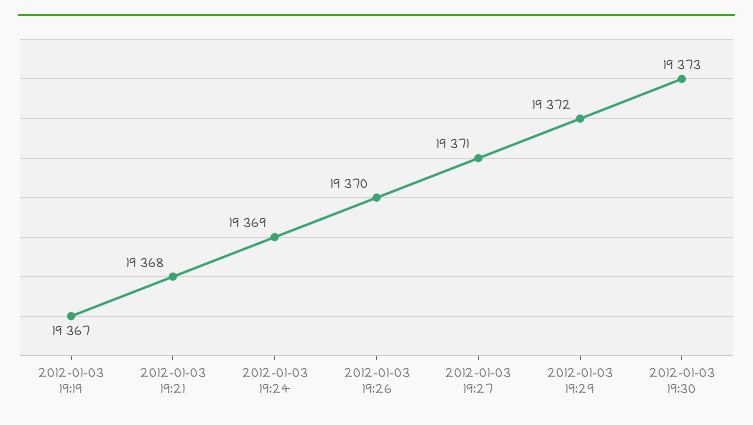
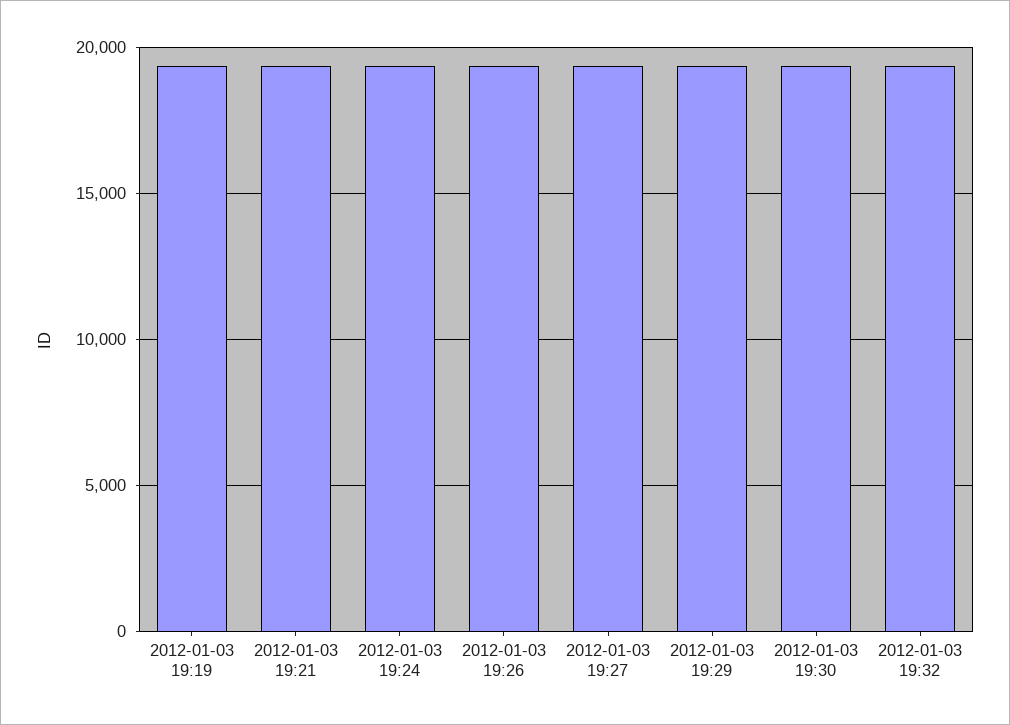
2012-01-03 19:32: none -> 19500

